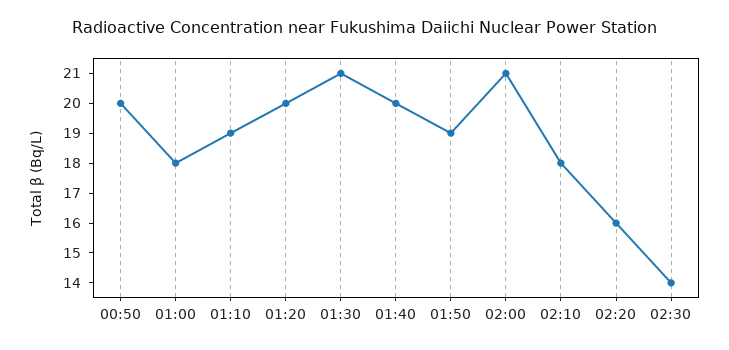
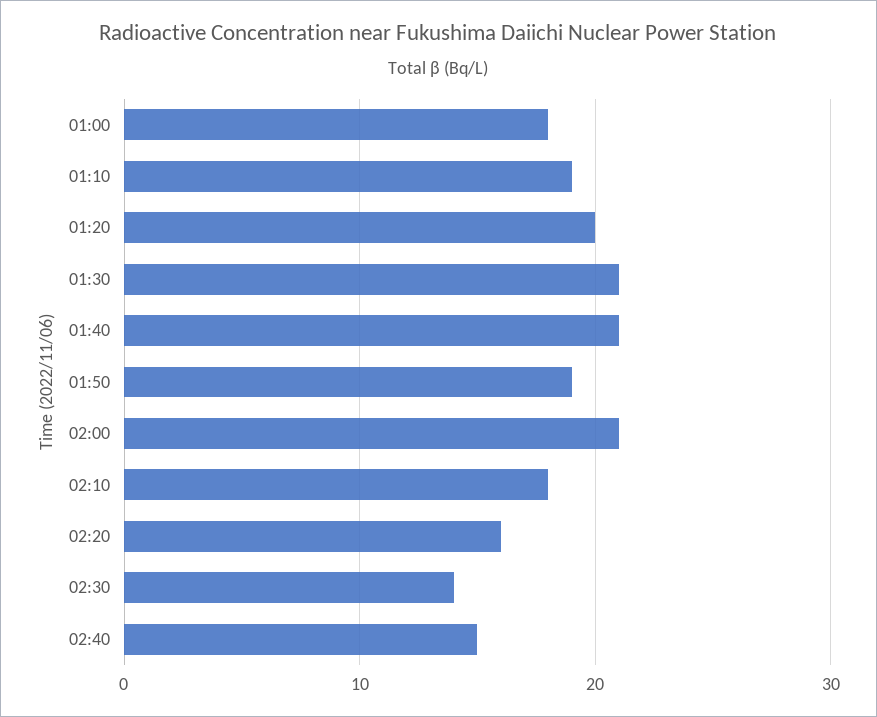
00:50: 20 -> none
01:40: 20 -> 21
02:40: none -> 15

